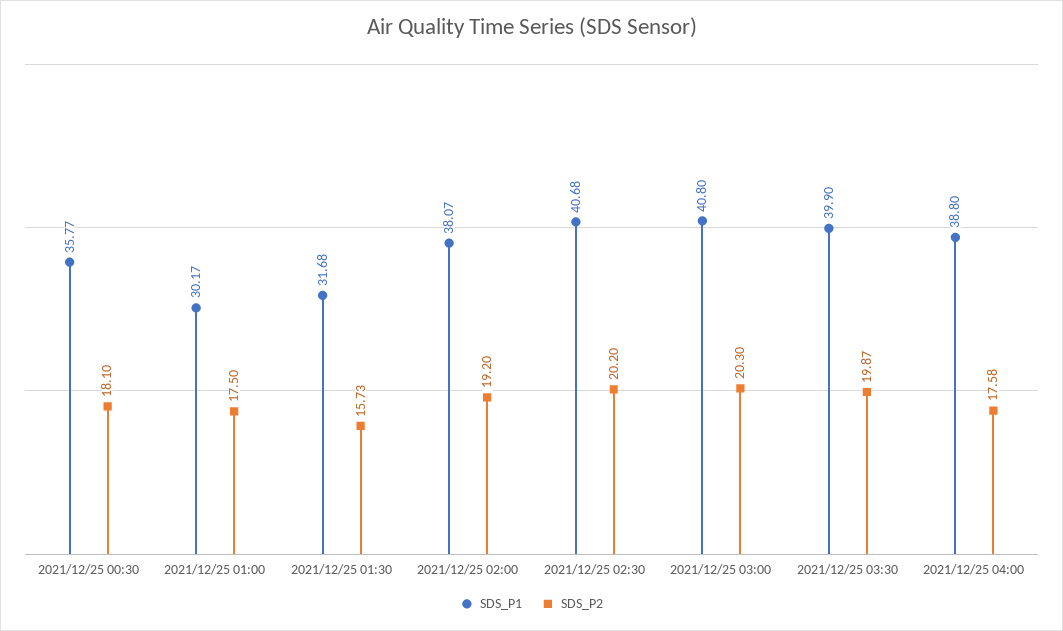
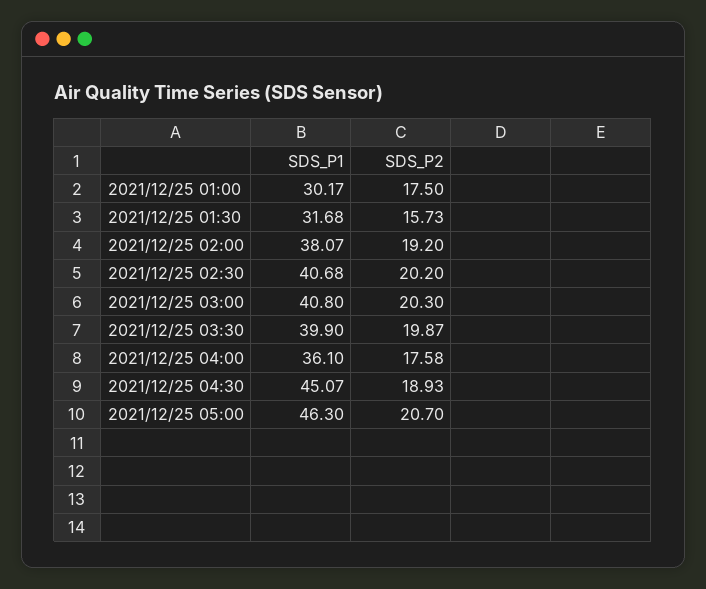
SDS_P1, 2021/12/25 00:30: 35.77 -> none
SDS_P2, 2021/12/25 00:30: 18.1 -> none
SDS_P1, 2021/12/25 04:00: 38.8 -> 36.1
SDS_P1, 2021/12/25 04:30: none -> 45.07
SDS_P2, 2021/12/25 04:30: none -> 18.93
SDS_P1, 2021/12/25 05:00: none -> 46.3
SDS_P2, 2021/12/25 05:00: none -> 20.7

